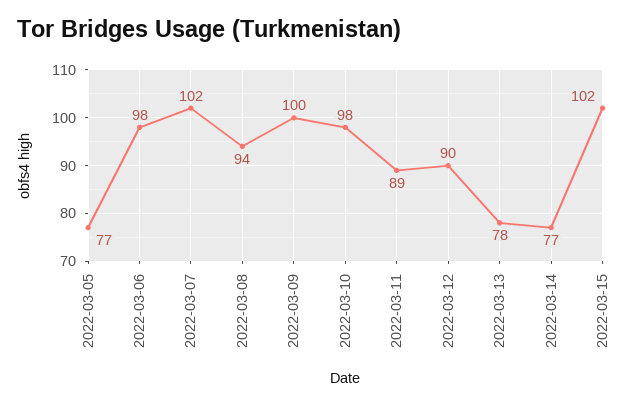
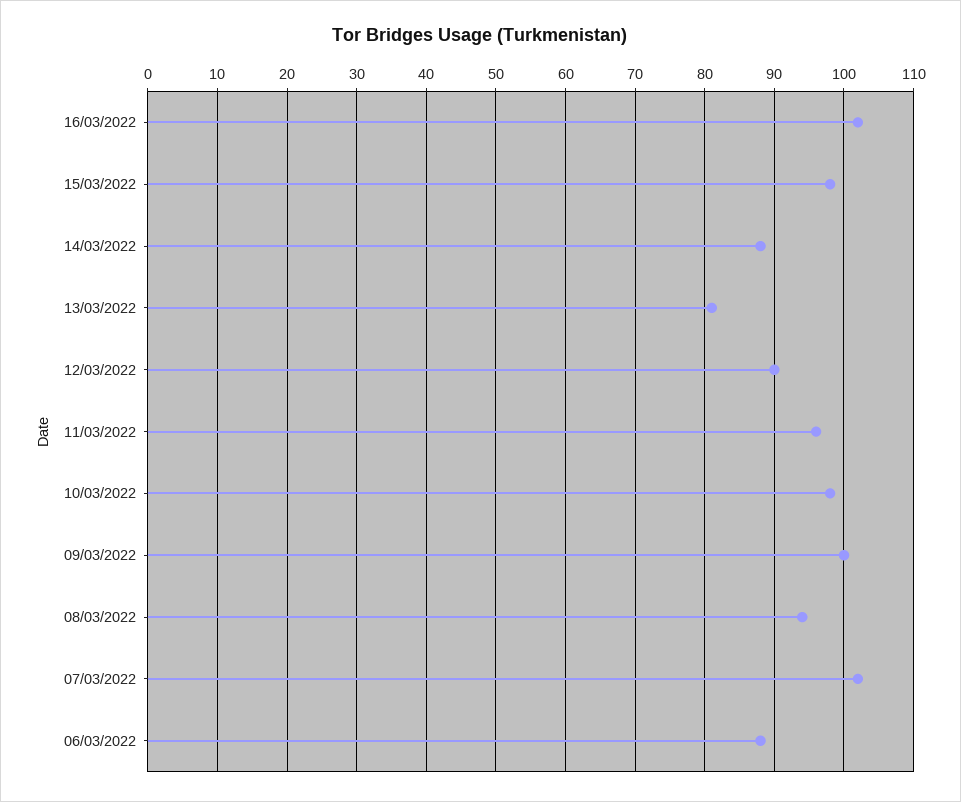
2022-03-05: 77 -> none
2022-03-06: 98 -> 88
2022-03-11: 89 -> 96
2022-03-13: 78 -> 81
2022-03-14: 77 -> 88
2022-03-15: 102 -> 98
16/03/2022: none -> 102

